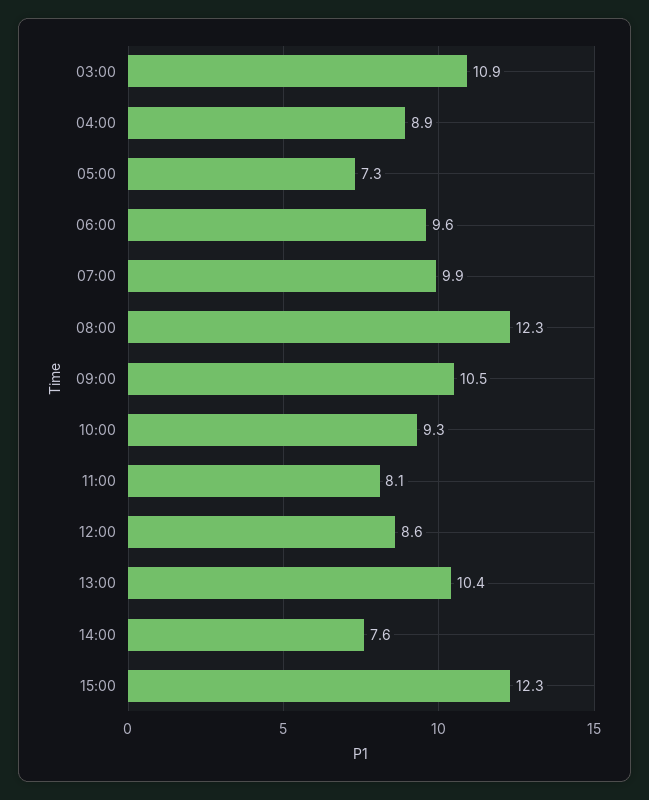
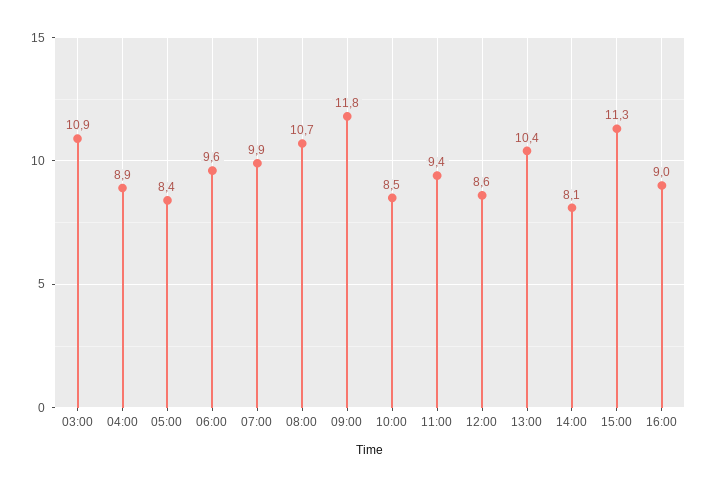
05:00: 7.3 -> 8.4
08:00: 12.3 -> 10.7
09:00: 10.5 -> 11.8
10:00: 9.3 -> 8.5
11:00: 8.1 -> 9.4
14:00: 7.6 -> 8.1
15:00: 12.3 -> 11.3
16:00: none -> 9

